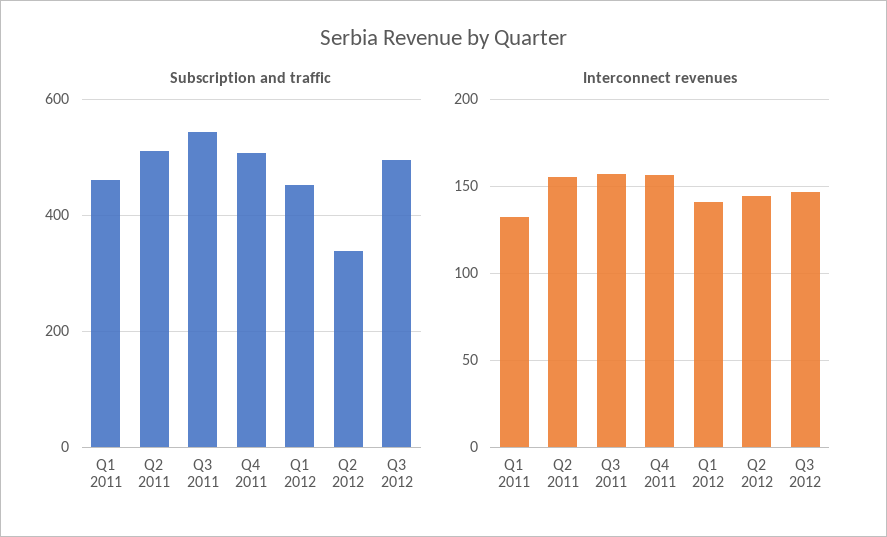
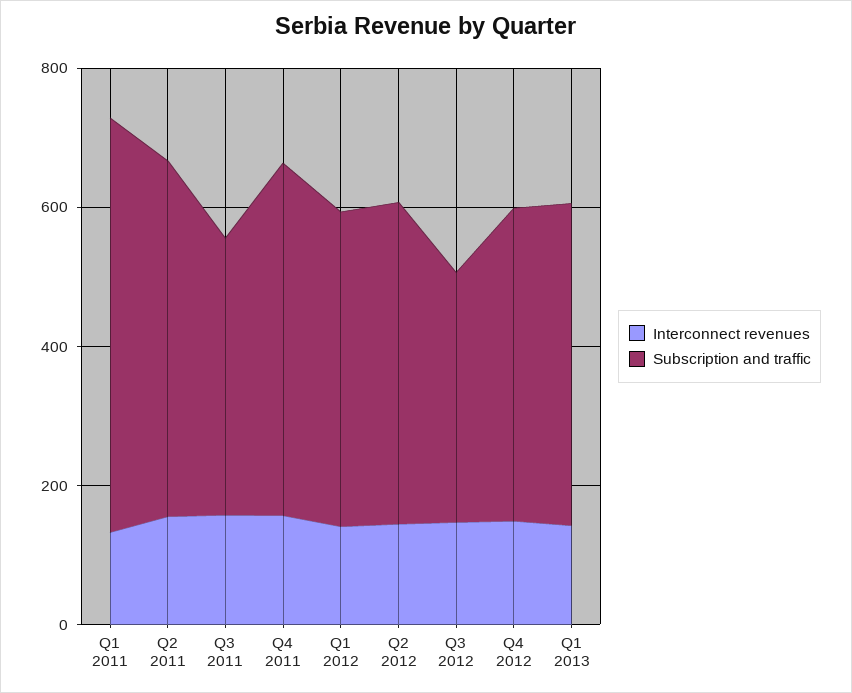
Subscription and traffic, Q1 2011: 460 -> 600
Subscription and traffic, Q3 2011: 540 -> 400
Subscription and traffic, Q2 2012: 340 -> 450
Subscription and traffic, Q3 2012: 500 -> 350
Interconnect revenues, Q4 2012: none -> 150
Subscription and traffic, Q4 2012: none -> 450
Interconnect revenues, Q1 2013: none -> 150
Subscription and traffic, Q1 2013: none -> 450

